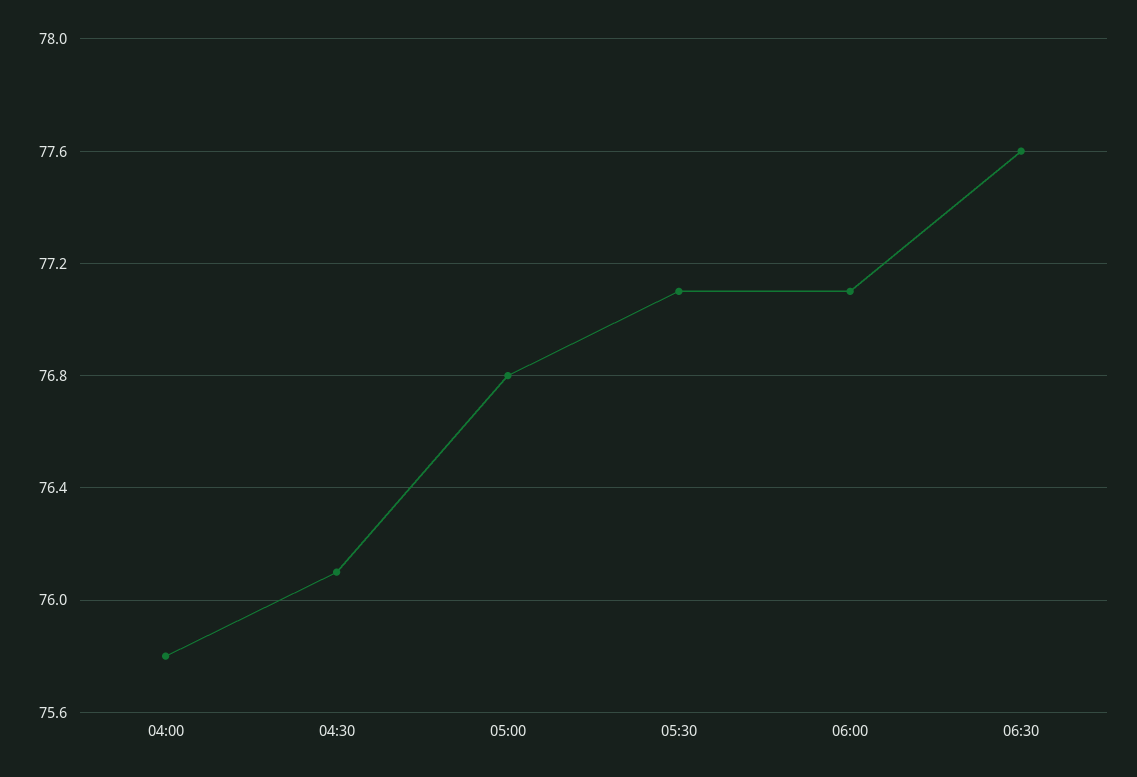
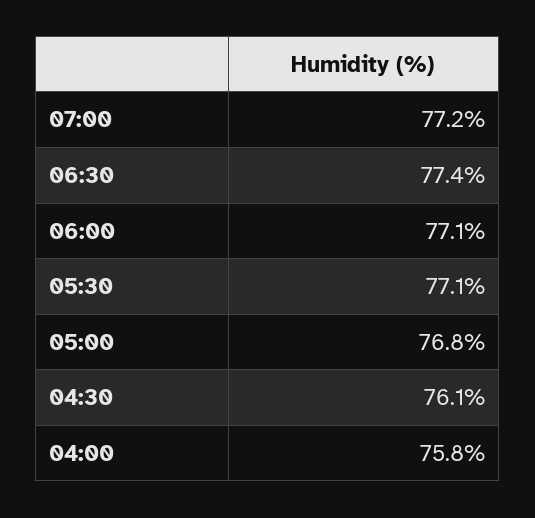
06:30: 77.6 -> 77.4
07:00: none -> 77.2

